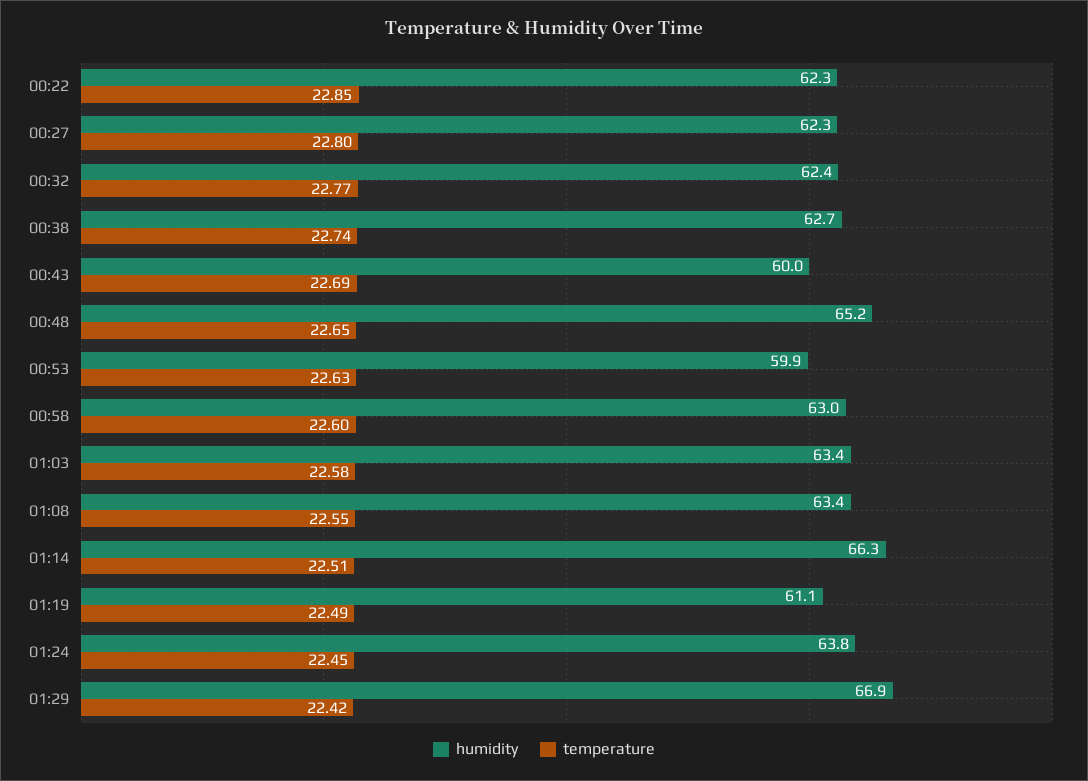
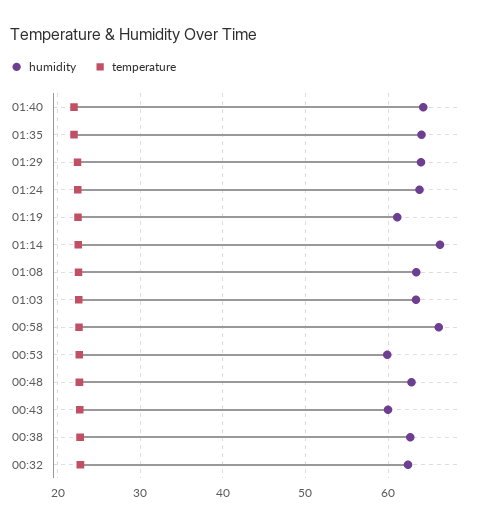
humidity, 00:22: 62.3 -> none
temperature, 00:22: 22.85 -> none
humidity, 00:27: 62.3 -> none
temperature, 00:27: 22.8 -> none
humidity, 00:48: 65.2 -> 63
humidity, 00:58: 63 -> 66
humidity, 01:29: 66.9 -> 64
humidity, 01:40: none -> 64
temperature, 01:40: none -> 22
humidity, 01:35: none -> 64
temperature, 01:35: none -> 22

